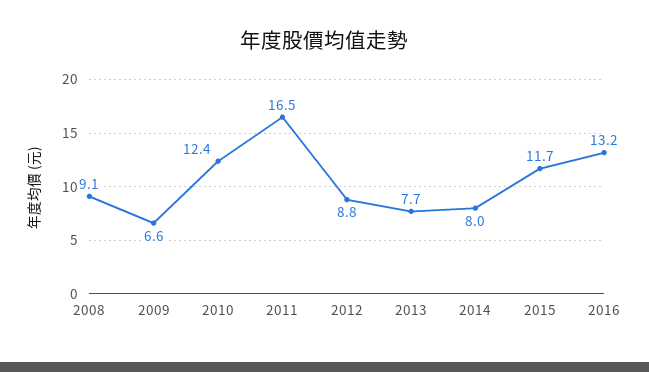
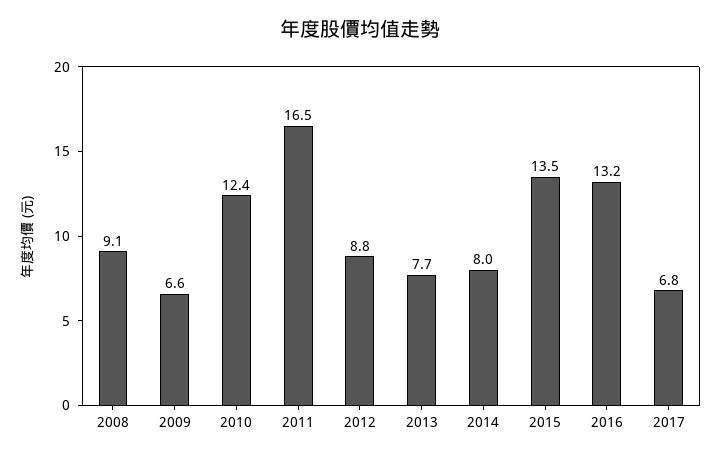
2015: 11.7 -> 13.5
2017: none -> 6.8

